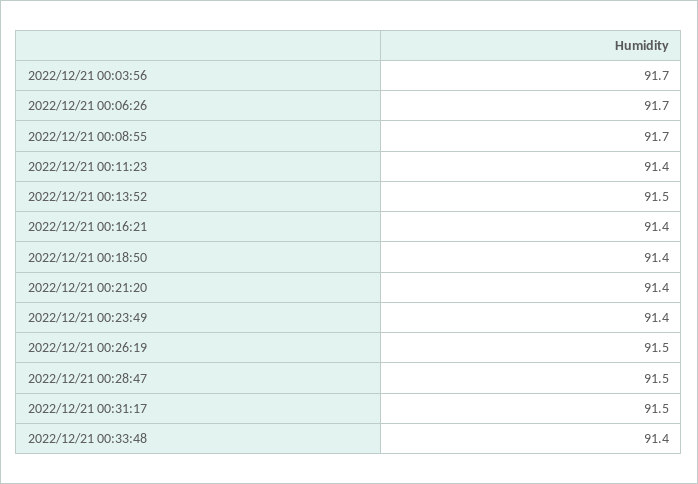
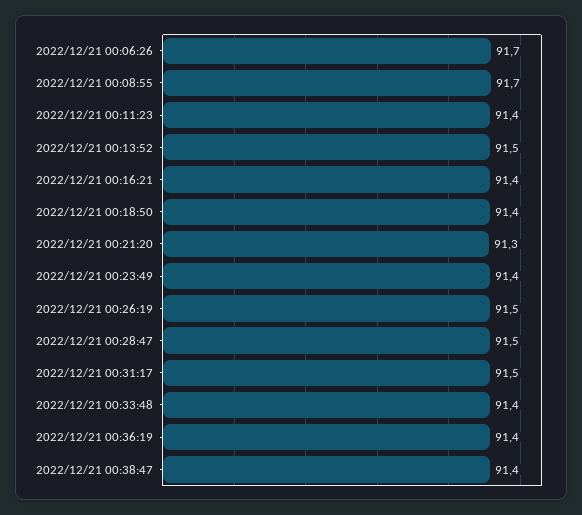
2022/12/21 00:03:56: 91.7 -> none
2022/12/21 00:21:20: 91.4 -> 91.3
2022/12/21 00:36:19: none -> 91.4
2022/12/21 00:38:47: none -> 91.4

